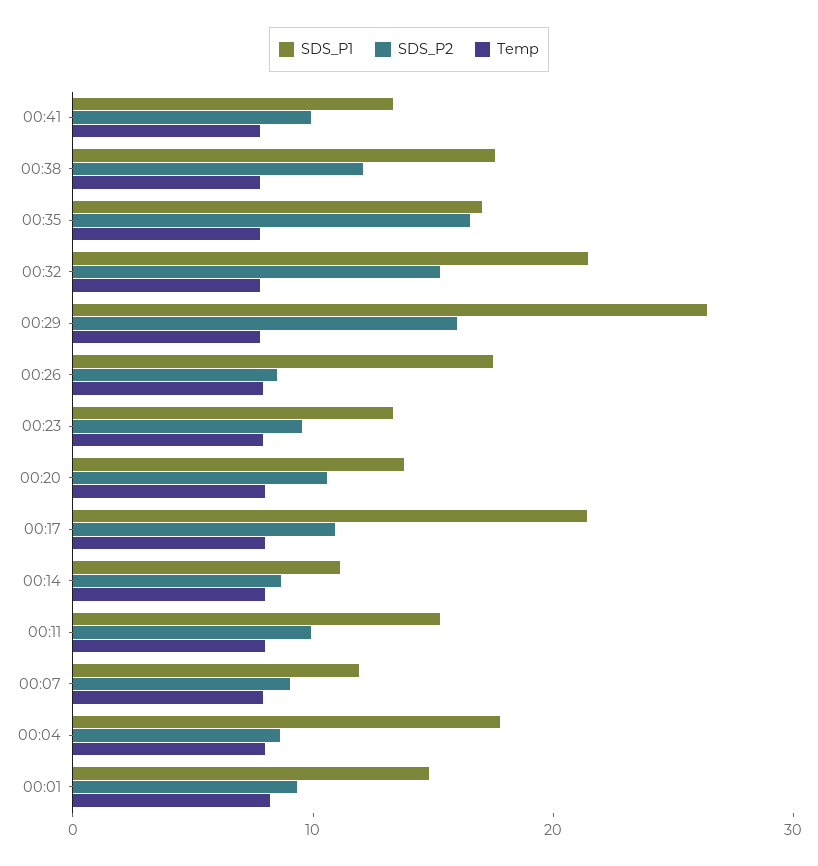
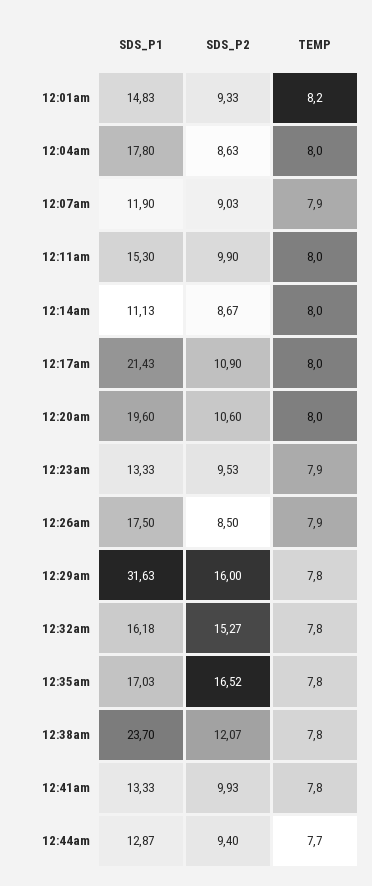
SDS_P1, 00:38: 18 -> 23.7
SDS_P1, 00:32: 22 -> 16.18
SDS_P1, 00:29: 26 -> 31.63
SDS_P1, 00:20: 14 -> 19.6
SDS_P1, 12:44am: none -> 12.87
SDS_P2, 12:44am: none -> 9.4
Temp, 12:44am: none -> 7.7

